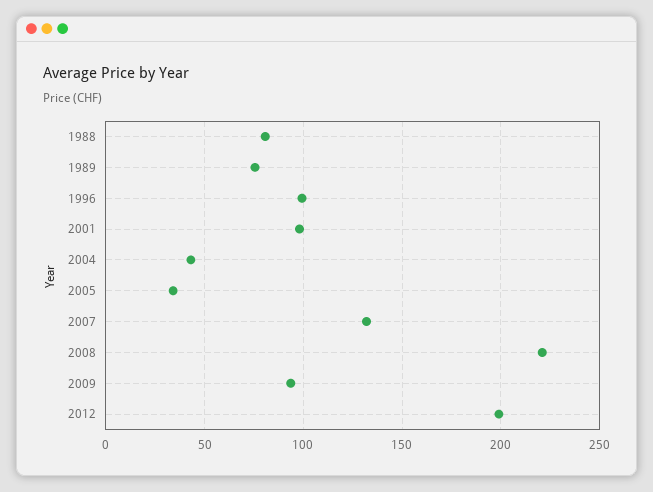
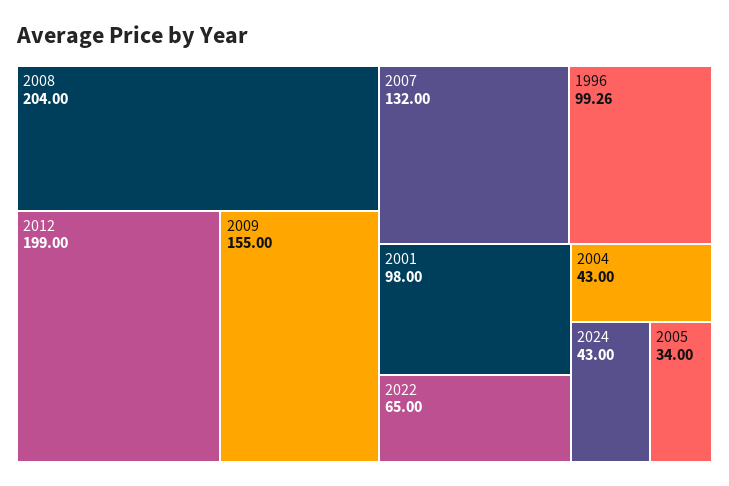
1988: 80 -> none
1989: 75 -> none
2008: 220 -> 204
2009: 95 -> 155
2022: none -> 65
2024: none -> 43

